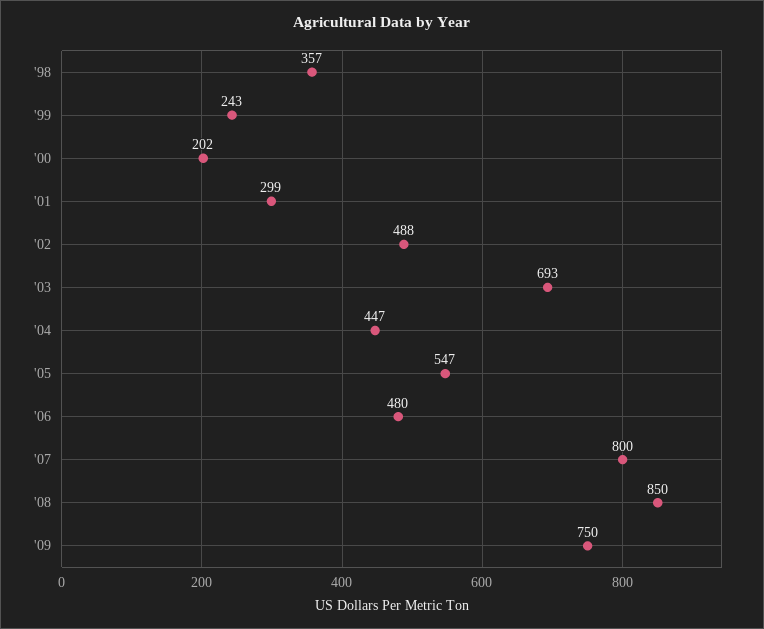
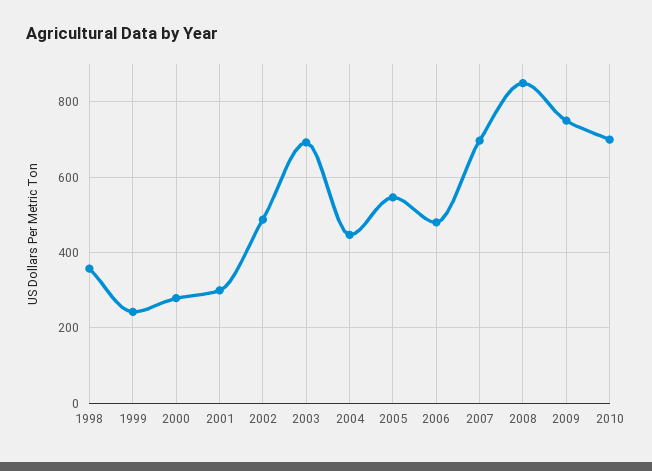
'00: 202 -> 280
'07: 800 -> 700
2010: none -> 700

